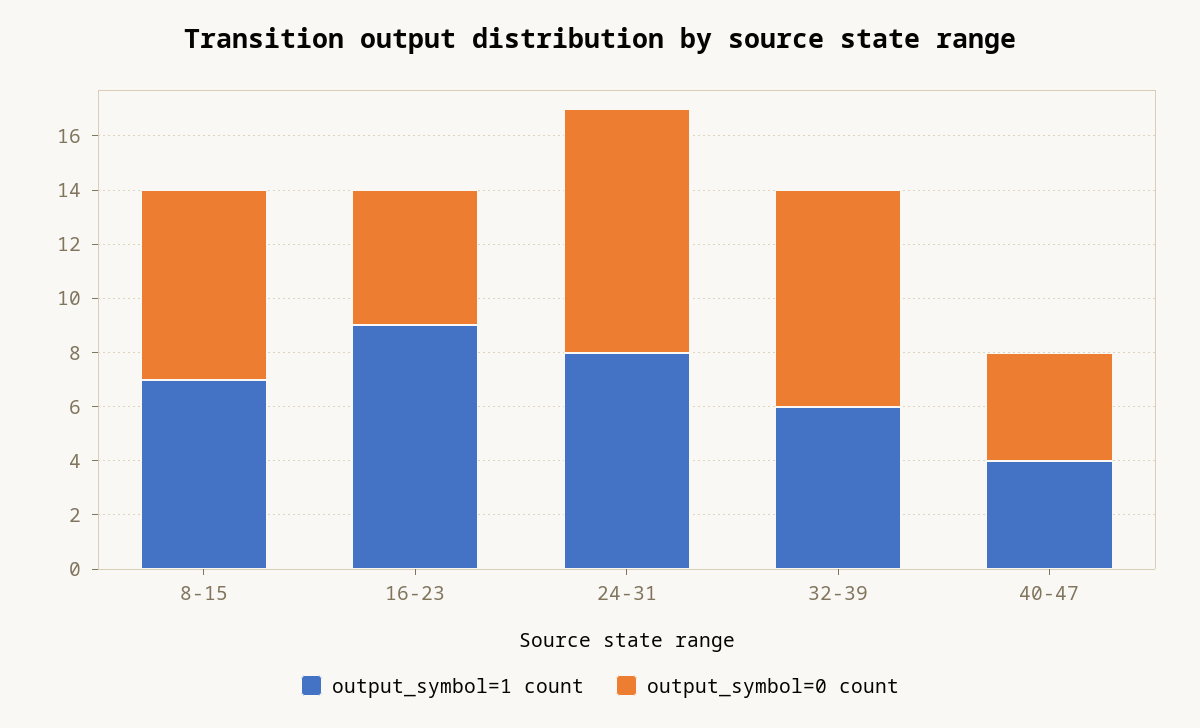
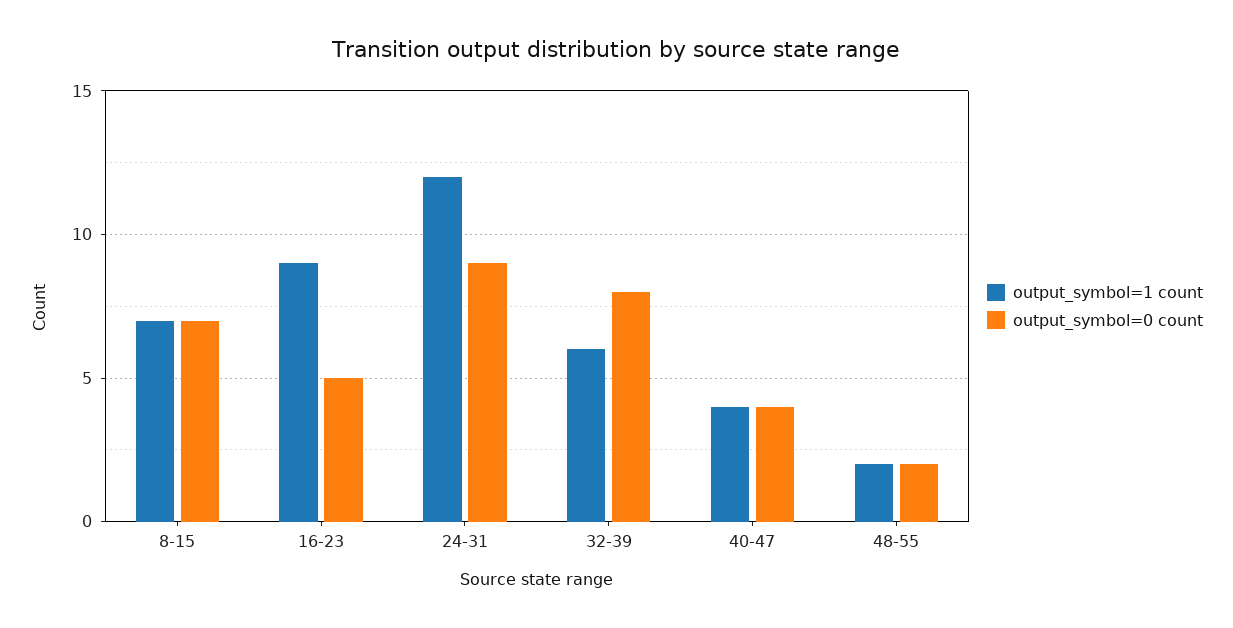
output_symbol=1 count, 24-31: 8 -> 12
output_symbol=1 count, 48-55: none -> 2
output_symbol=0 count, 48-55: none -> 2

